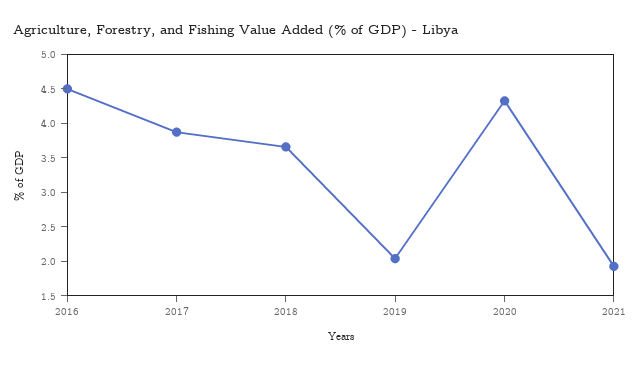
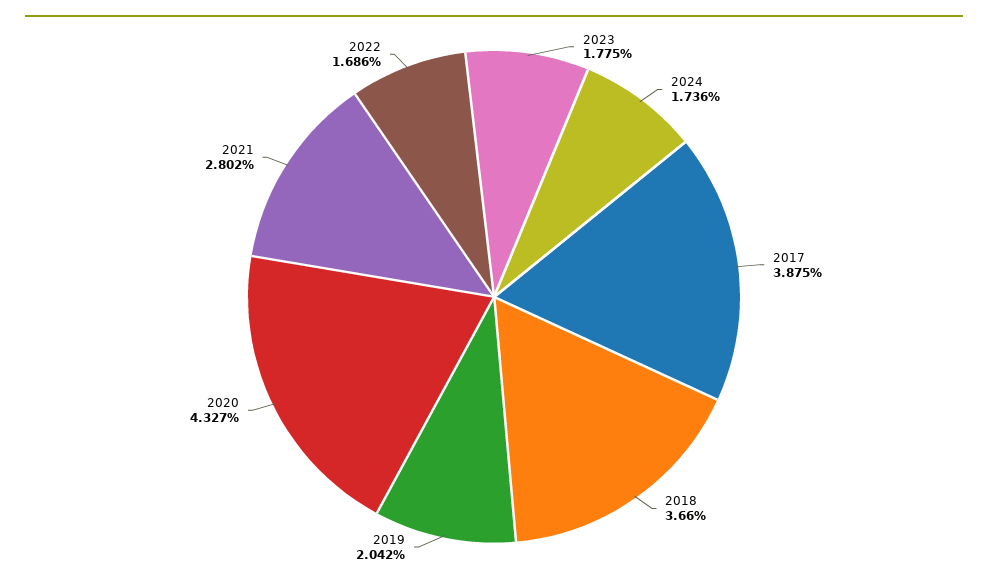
2016: 4.5 -> none
2021: 2 -> 2.802
2023: none -> 1.775
2024: none -> 1.736
2022: none -> 1.686

